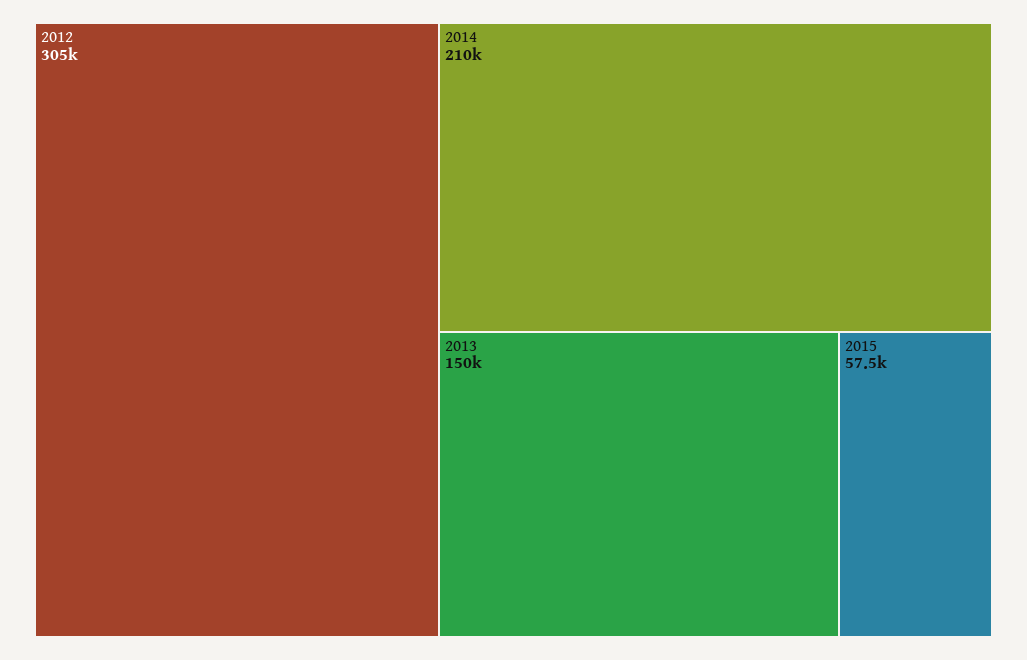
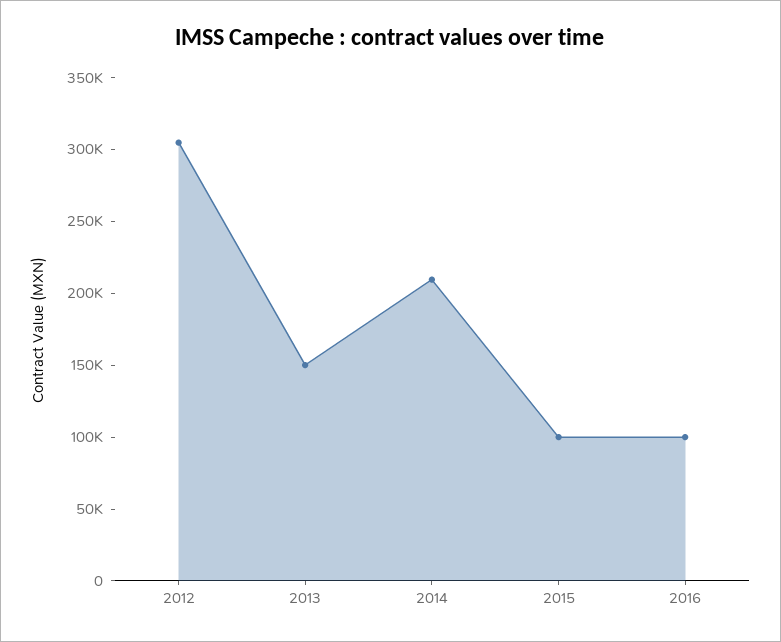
2015: 57500 -> 100000
2016: none -> 100000

